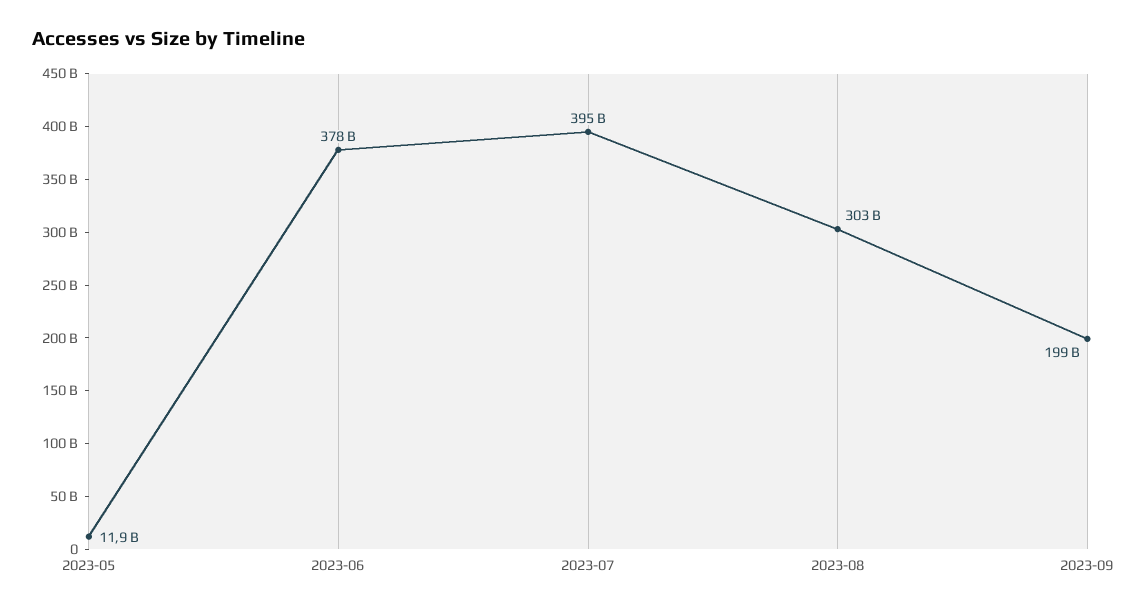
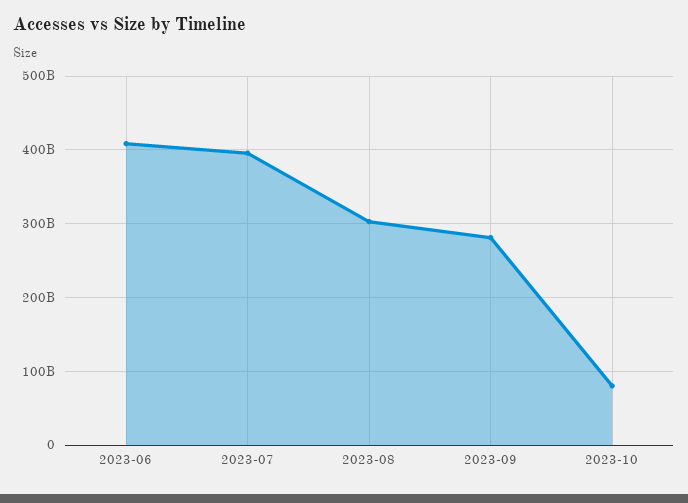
2023-05: 11900000000 -> none
2023-06: 378000000000 -> 410000000000
2023-09: 199000000000 -> 280000000000
2023-10: none -> 80000000000

